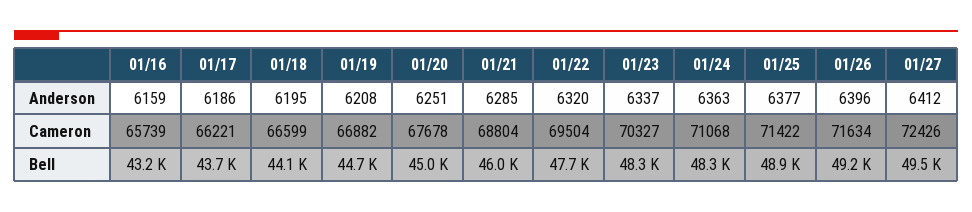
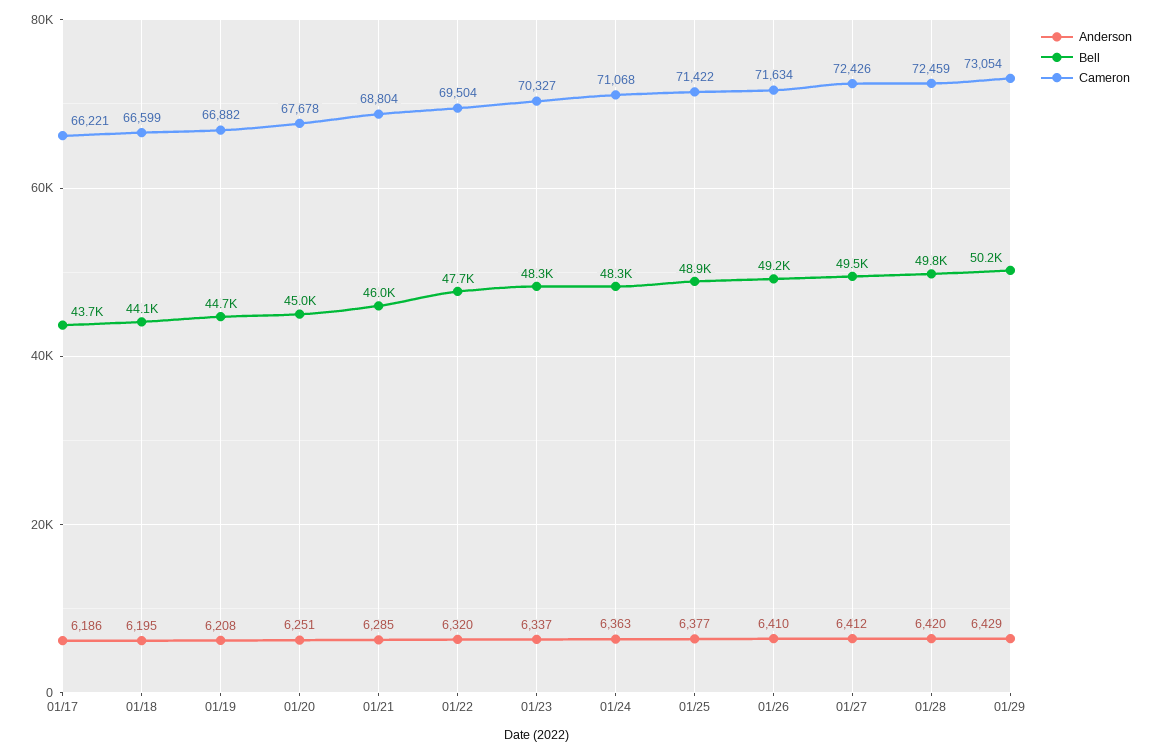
Anderson, 01/16: 6159 -> none
Anderson, 01/26: 6396 -> 6410
Cameron, 01/16: 65739 -> none
Bell, 01/16: 43200 -> none
Anderson, 01/28: none -> 6420
Bell, 01/28: none -> 49800
Cameron, 01/28: none -> 72459
Anderson, 01/29: none -> 6429
Bell, 01/29: none -> 50200
Cameron, 01/29: none -> 73054

